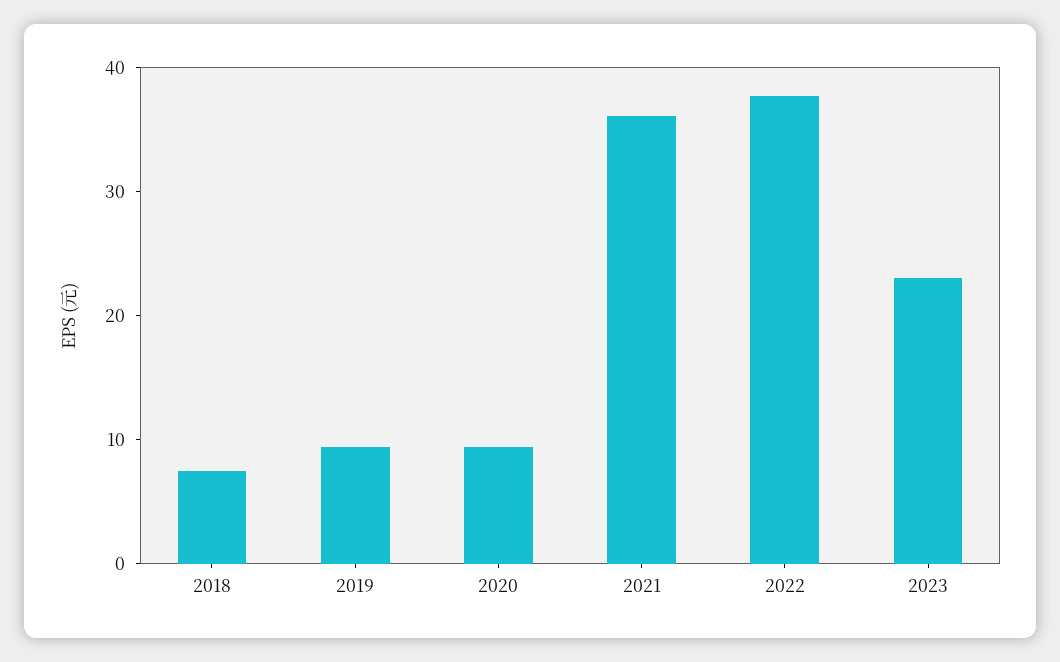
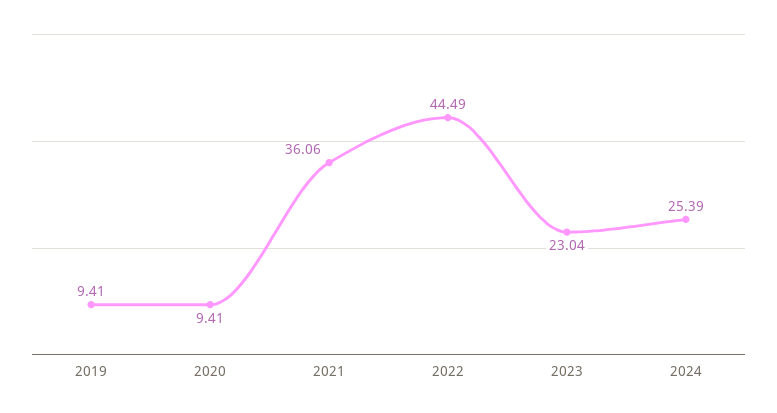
2018: 8 -> none
2022: 38 -> 44.49
2024: none -> 25.39

